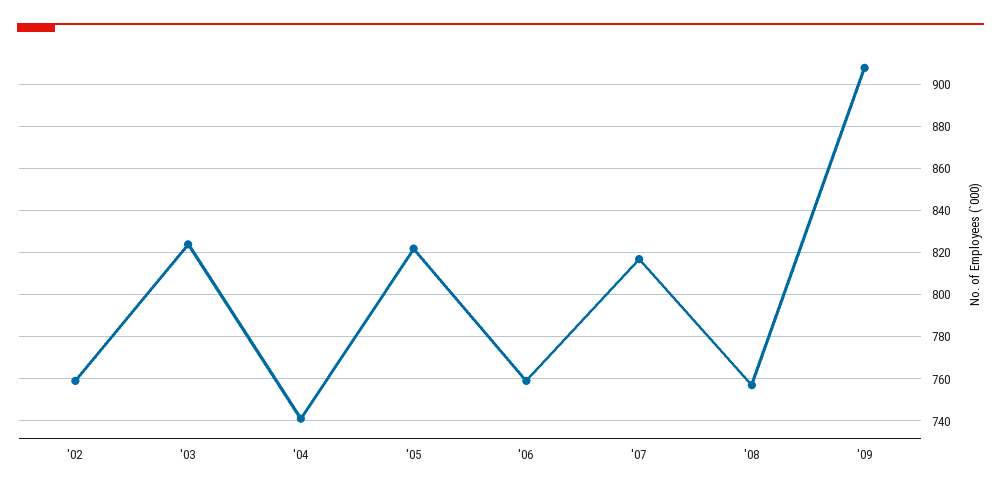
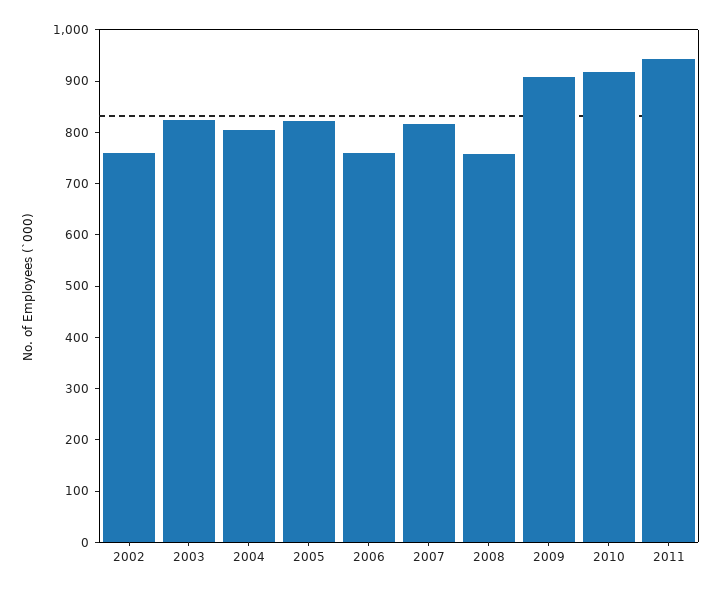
'04: 740 -> 800
2010: none -> 920
2011: none -> 940

